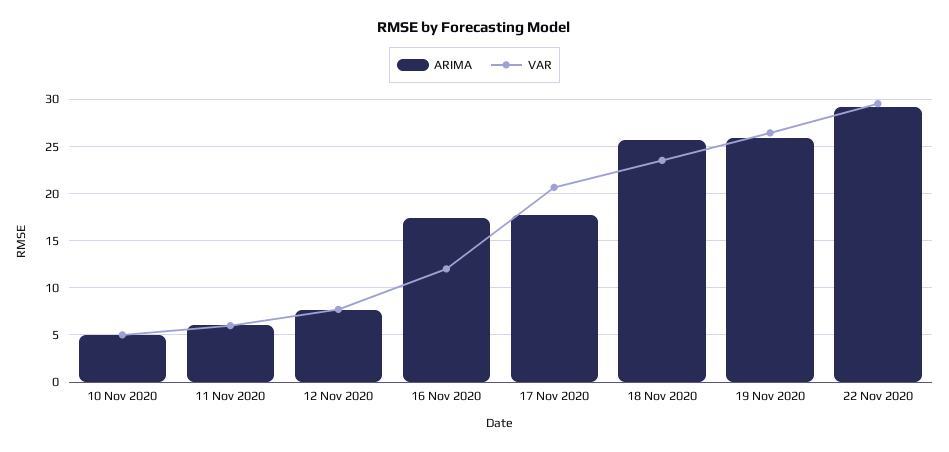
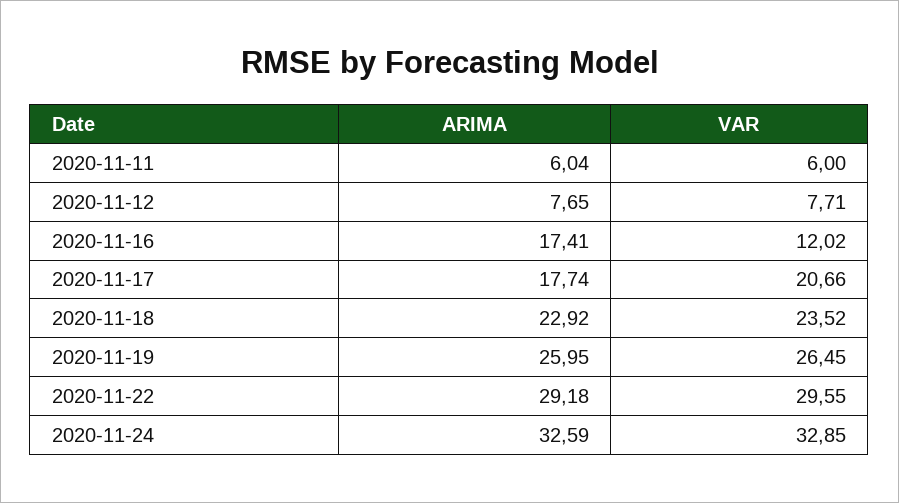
ARIMA, 10 Nov 2020: 5 -> none
VAR, 10 Nov 2020: 5 -> none
ARIMA, 18 Nov 2020: 26 -> 22.92
ARIMA, 2020-11-24: none -> 32.59
VAR, 2020-11-24: none -> 32.85

